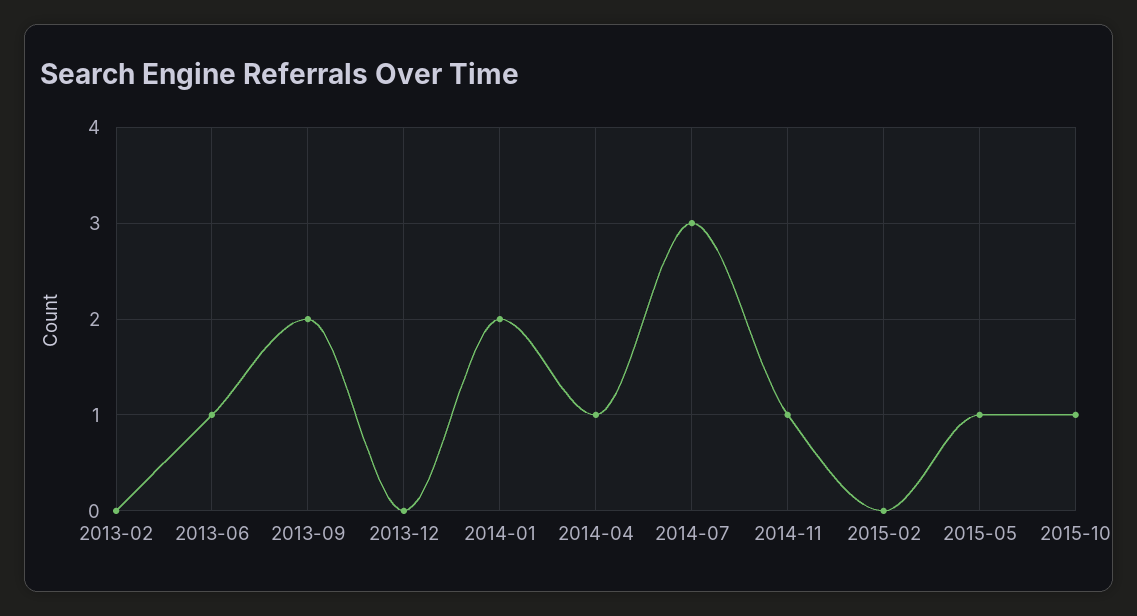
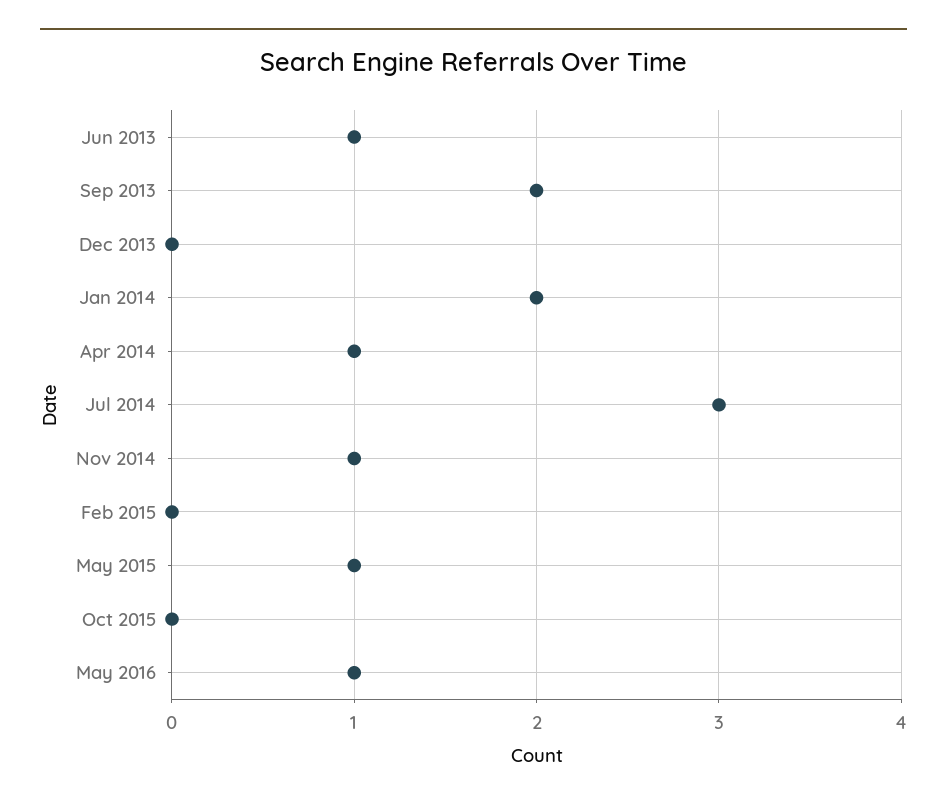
2013-02: 0 -> none
2015-10: 1 -> 0
May 2016: none -> 1

